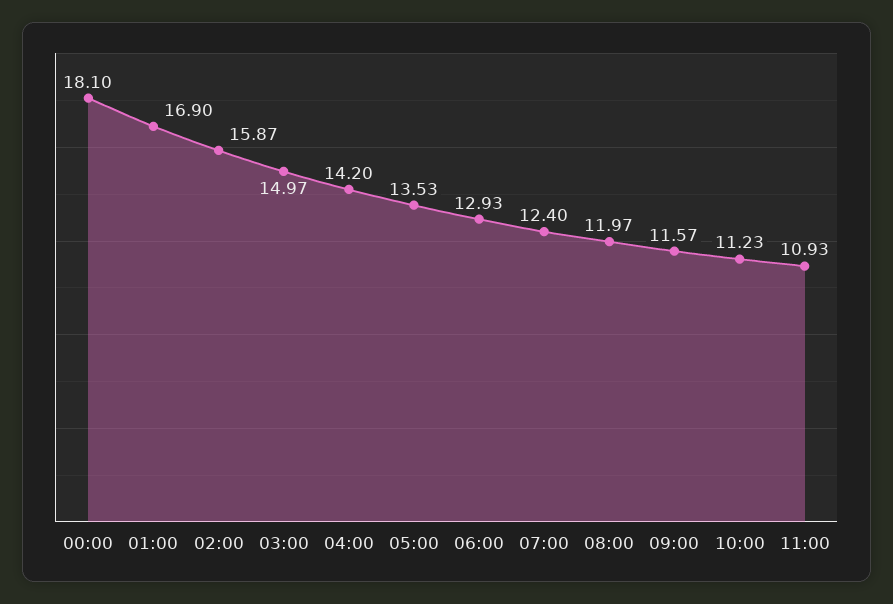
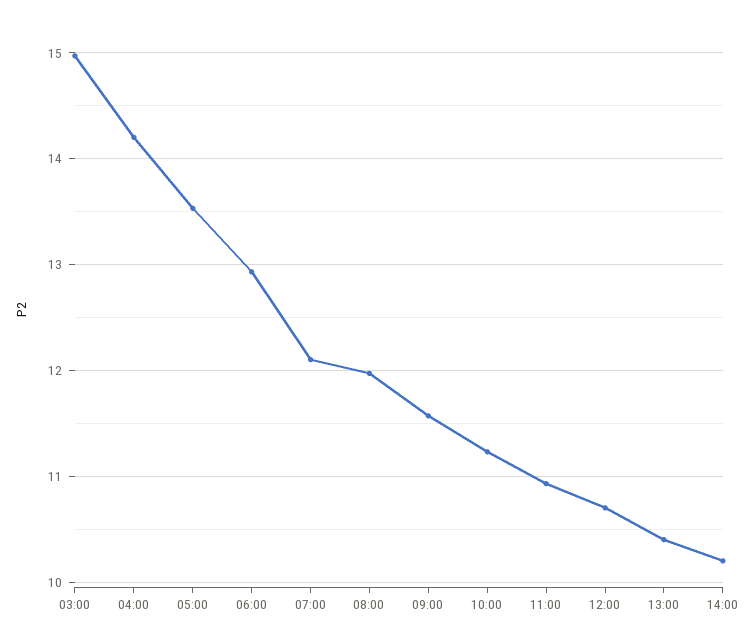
00:00: 18.1 -> none
01:00: 16.9 -> none
02:00: 15.87 -> none
07:00: 12.4 -> 12.1
12:00: none -> 10.7
13:00: none -> 10.4
14:00: none -> 10.2

